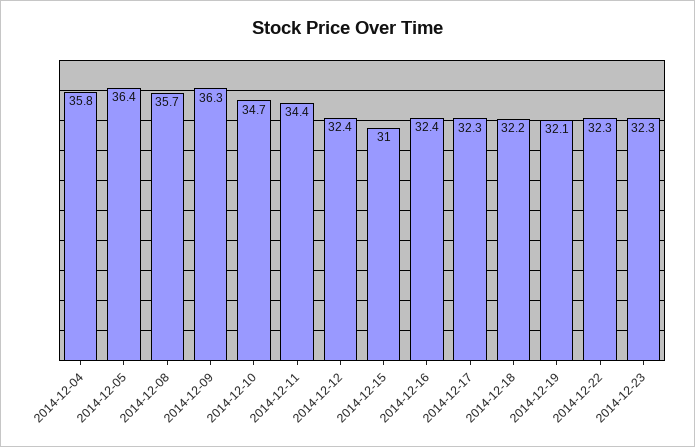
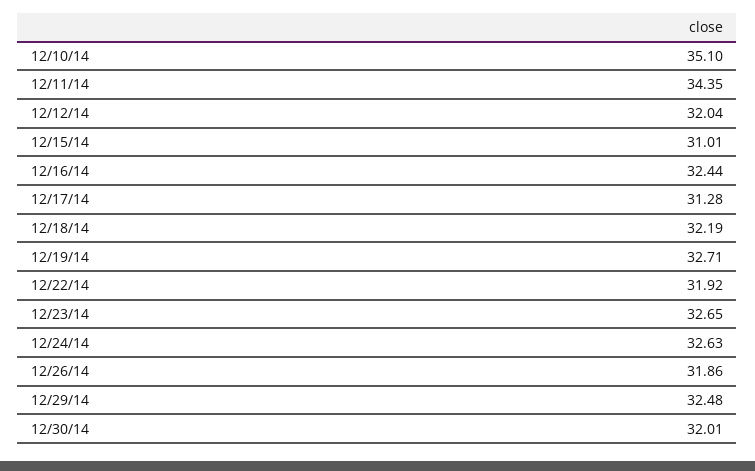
2014-12-04: 35.8 -> none
2014-12-05: 36.4 -> none
2014-12-08: 35.7 -> none
2014-12-09: 36.3 -> none
2014-12-10: 34.7 -> 35.1
2014-12-12: 32.4 -> 32.04
2014-12-17: 32.3 -> 31.28
2014-12-19: 32.1 -> 32.71
2014-12-22: 32.3 -> 31.92
2014-12-23: 32.3 -> 32.65
12/24/14: none -> 32.63
12/26/14: none -> 31.86
12/29/14: none -> 32.48
12/30/14: none -> 32.01

